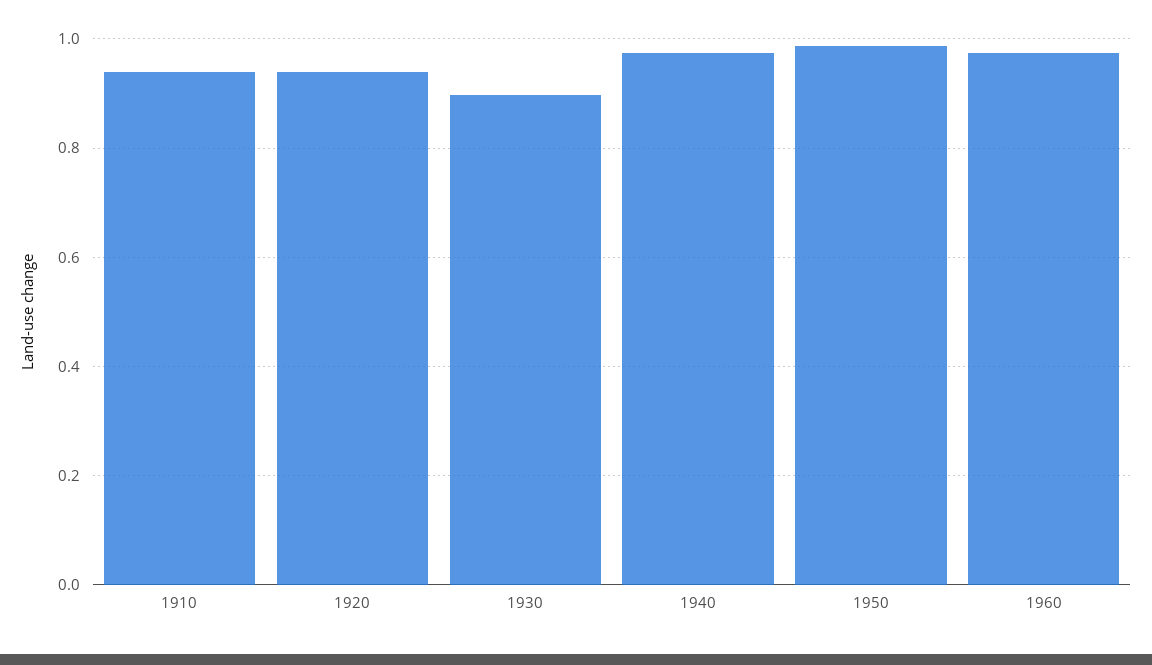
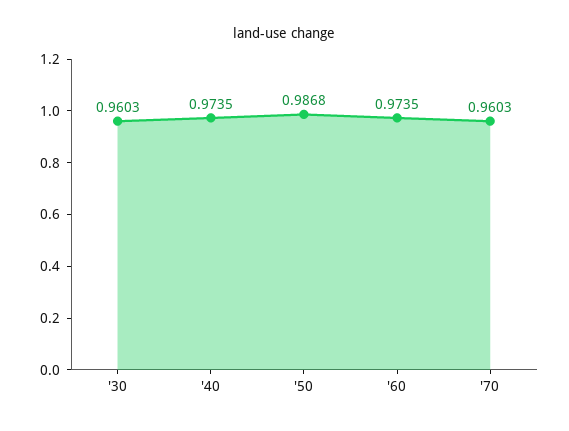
1910: 0.94 -> none
1920: 0.94 -> none
1930: 0.9 -> 0.9603
'70: none -> 0.9603

